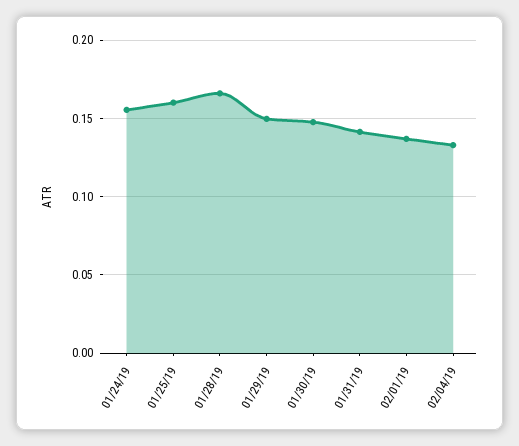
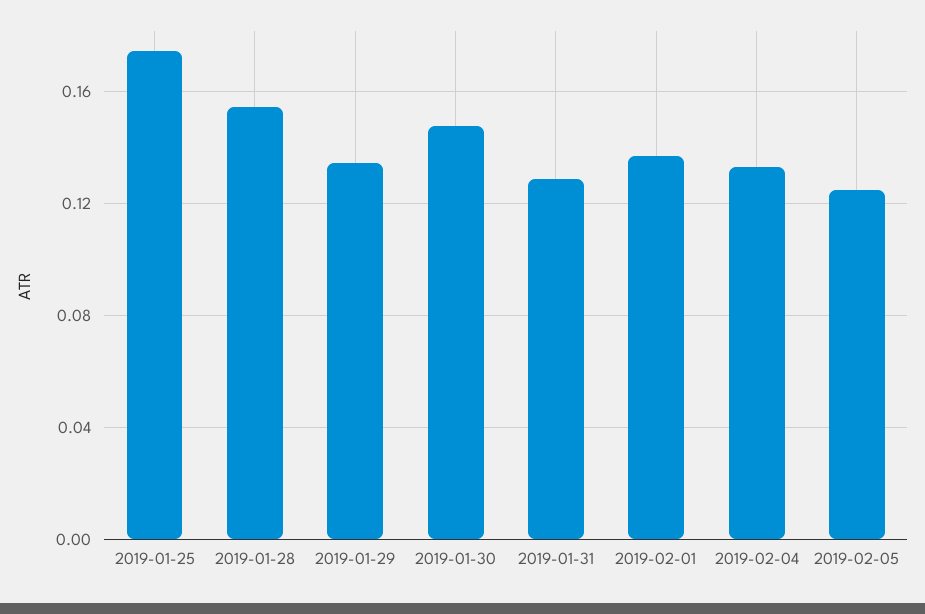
01/24/19: 0.155 -> none
01/25/19: 0.16 -> 0.175
01/28/19: 0.165 -> 0.155
01/29/19: 0.15 -> 0.135
01/31/19: 0.14 -> 0.13
2019-02-05: none -> 0.125

